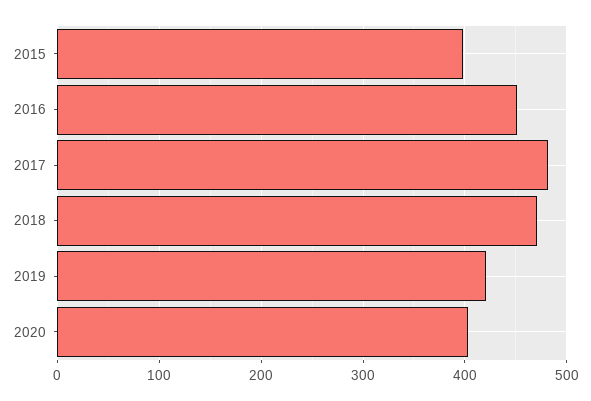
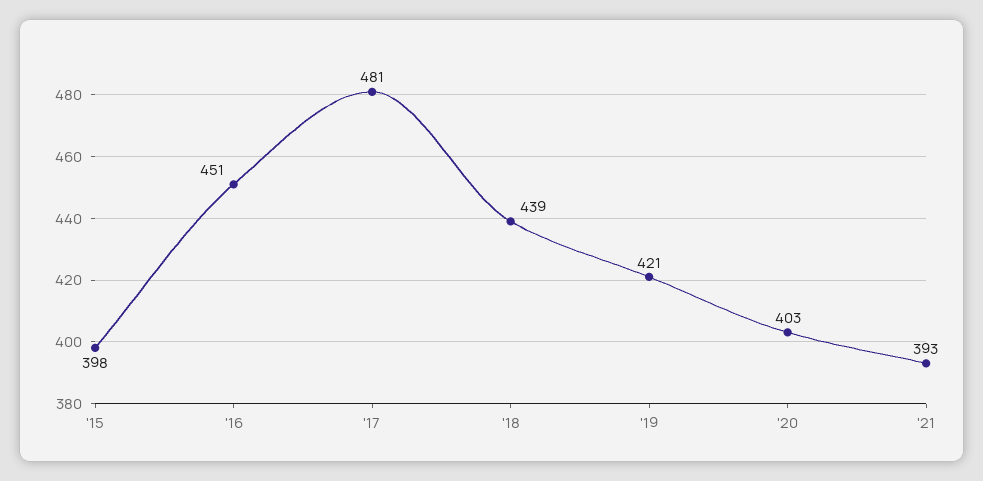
2018: 470 -> 439
'21: none -> 393

